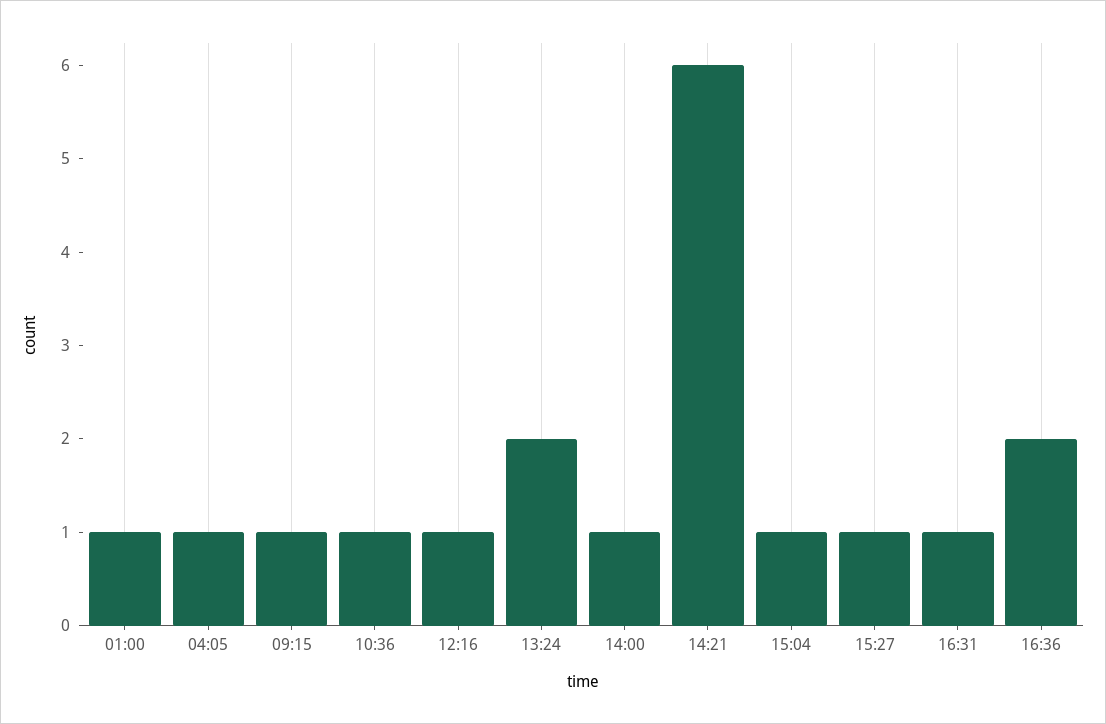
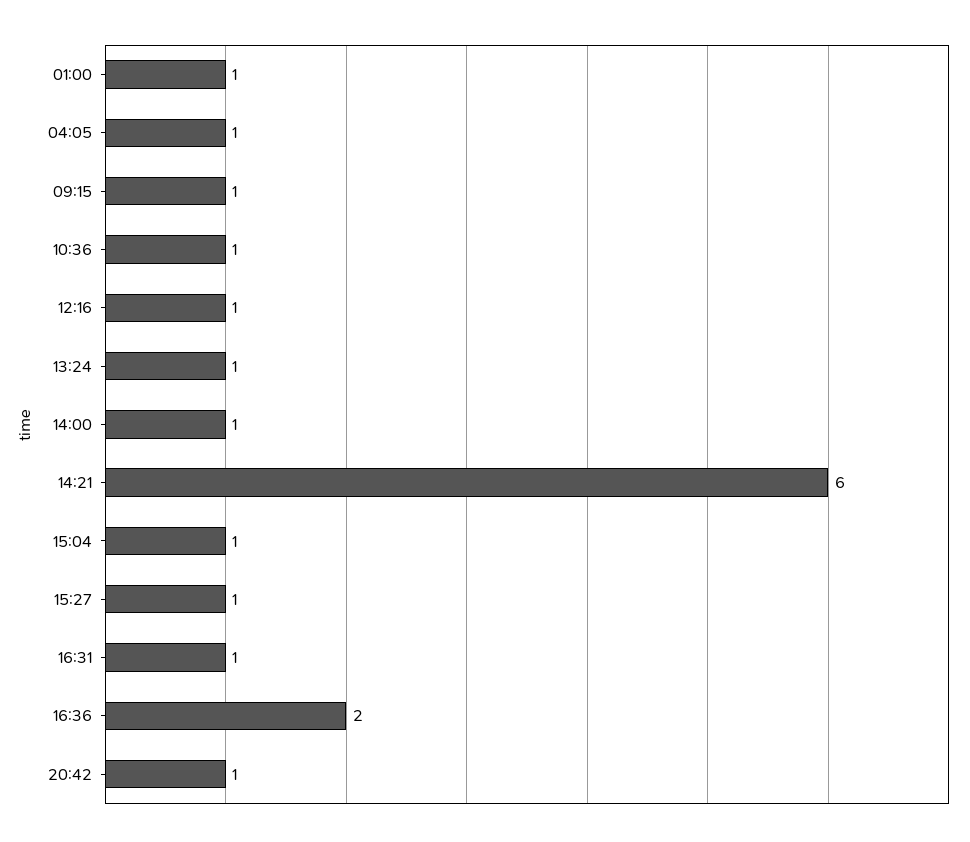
13:24: 2 -> 1
20:42: none -> 1

